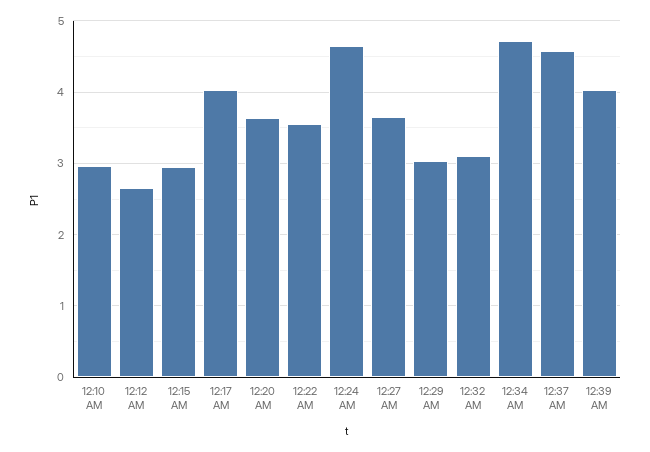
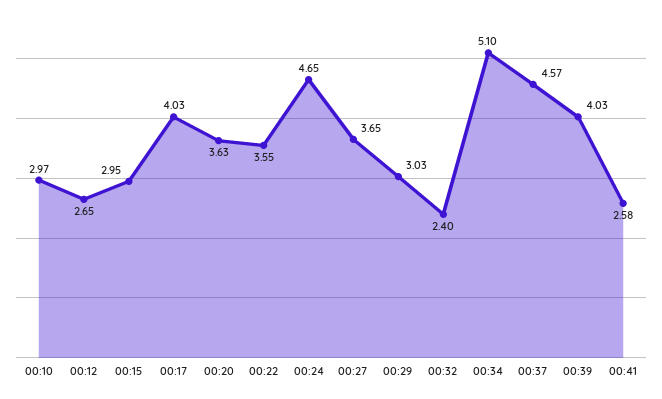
12:32 AM: 3.1 -> 2.4
12:34 AM: 4.7 -> 5.1
00:41: none -> 2.58

